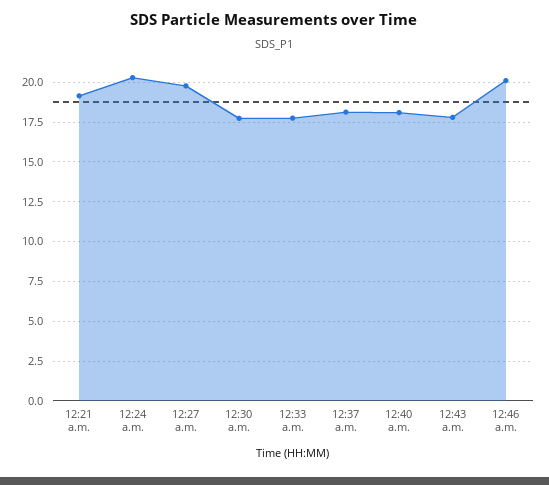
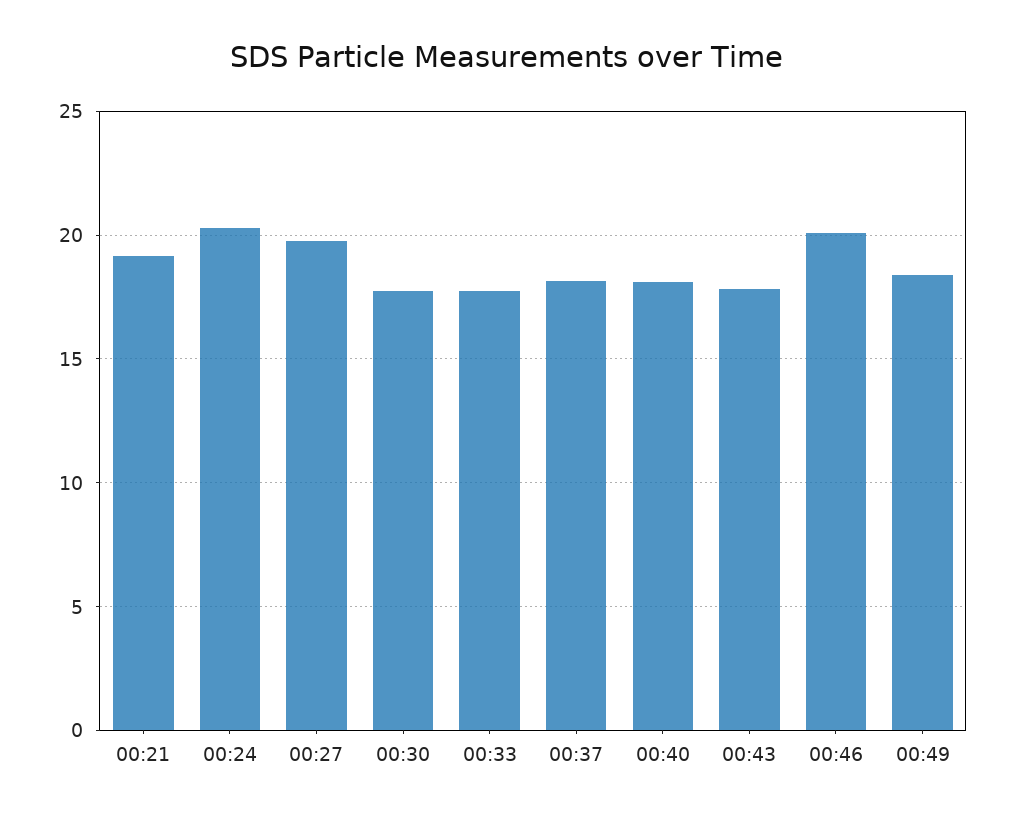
00:49: none -> 18.5

